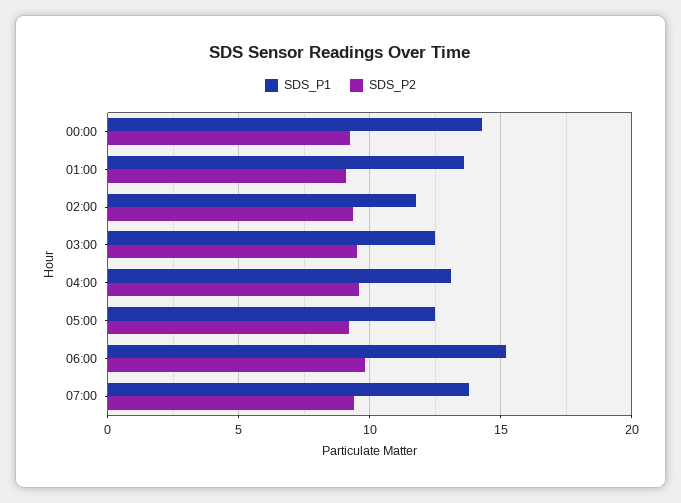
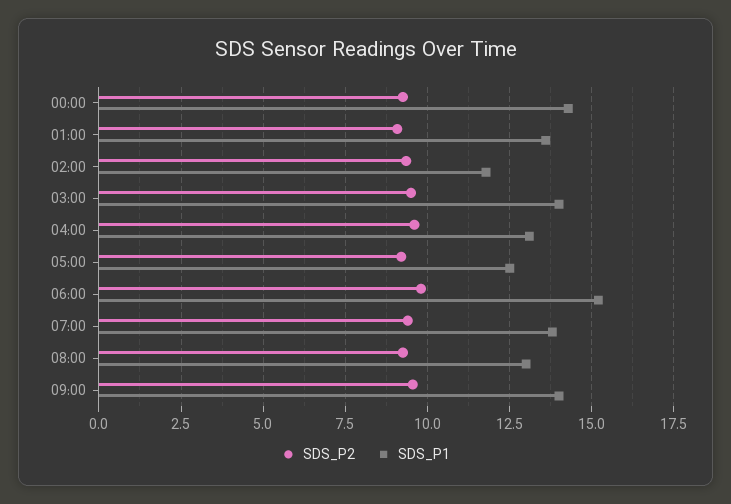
SDS_P1, 03:00: 12.5 -> 14
SDS_P2, 08:00: none -> 9.25
SDS_P1, 08:00: none -> 13
SDS_P2, 09:00: none -> 9.5
SDS_P1, 09:00: none -> 14

